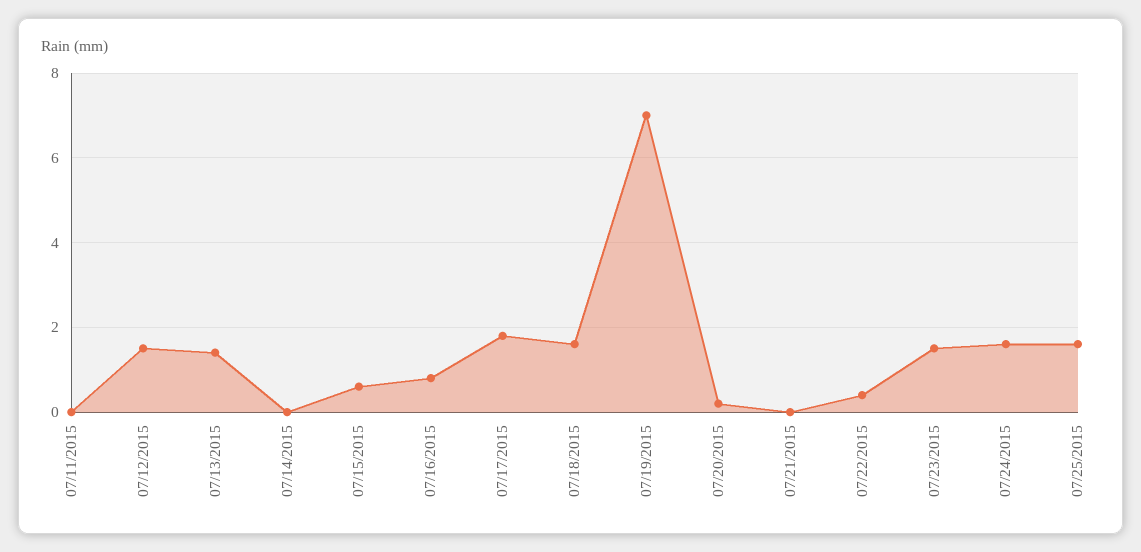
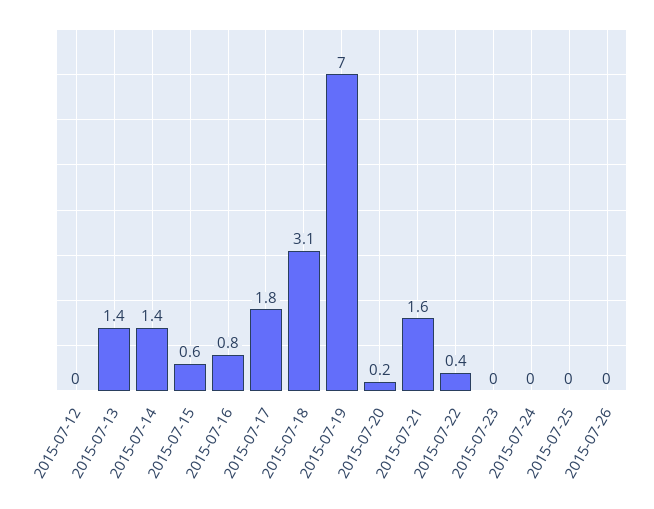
07/11/2015: 0 -> none
07/12/2015: 1.5 -> 0
07/14/2015: 0 -> 1.4
07/18/2015: 1.5 -> 3.1
07/21/2015: 0 -> 1.6
07/23/2015: 1.5 -> 0
07/24/2015: 1.5 -> 0
07/25/2015: 1.5 -> 0
2015-07-26: none -> 0

